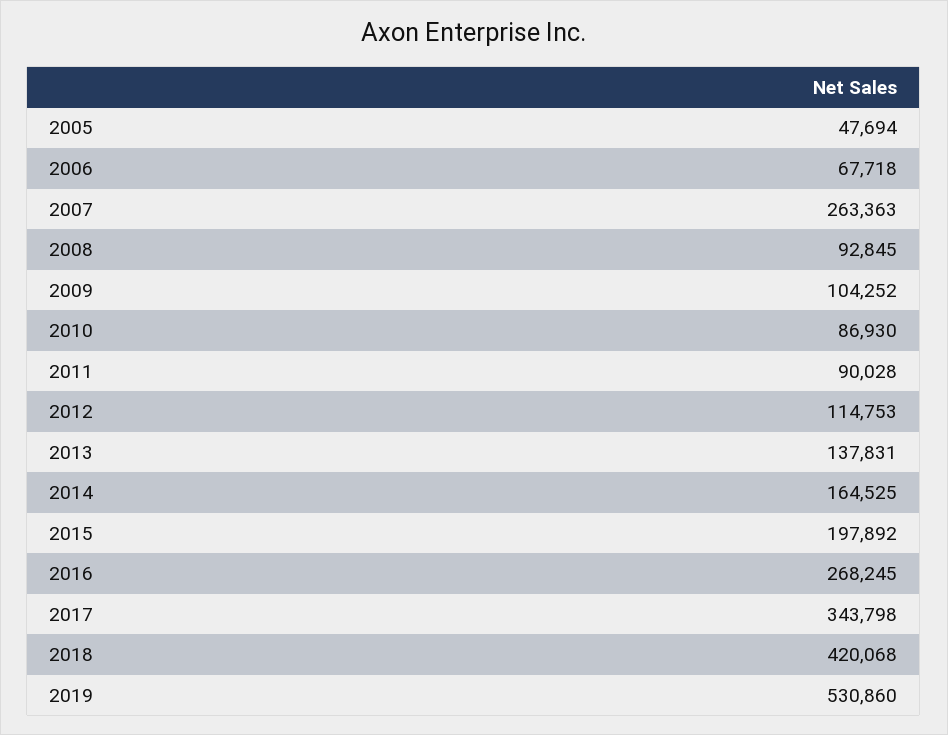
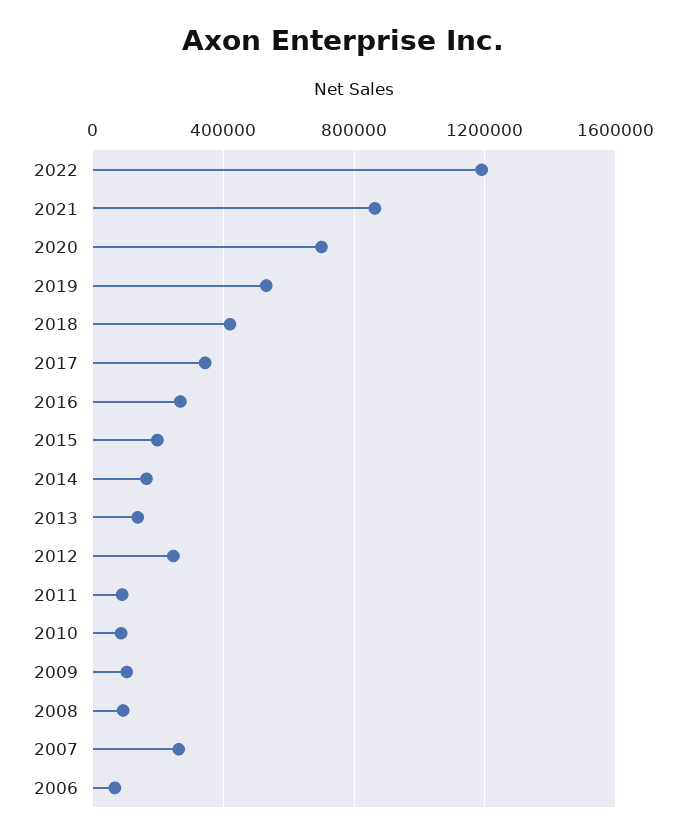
2005: 47694 -> none
2012: 114753 -> 250000
2022: none -> 1200000
2021: none -> 850000
2020: none -> 700000

